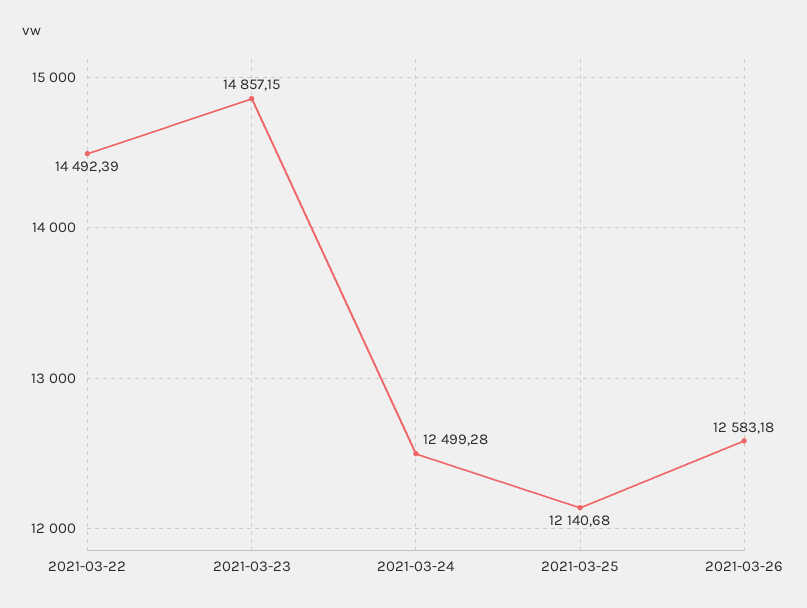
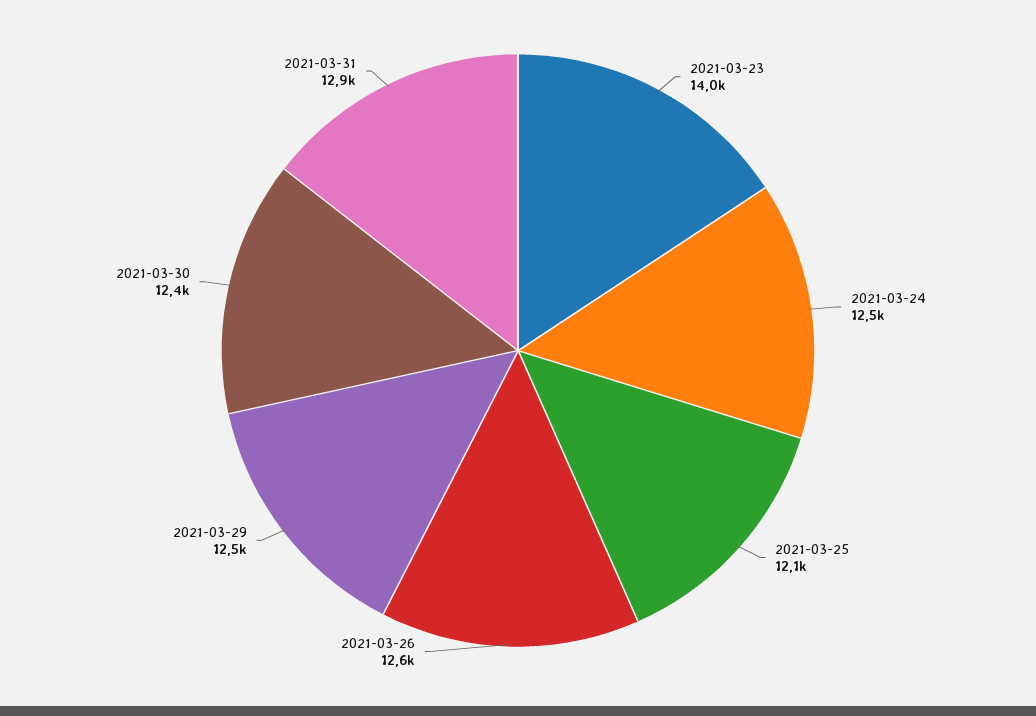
2021-03-22: 14492.39 -> none
2021-03-23: 14857.15 -> 14000
2021-03-29: none -> 12500
2021-03-30: none -> 12400
2021-03-31: none -> 12900

